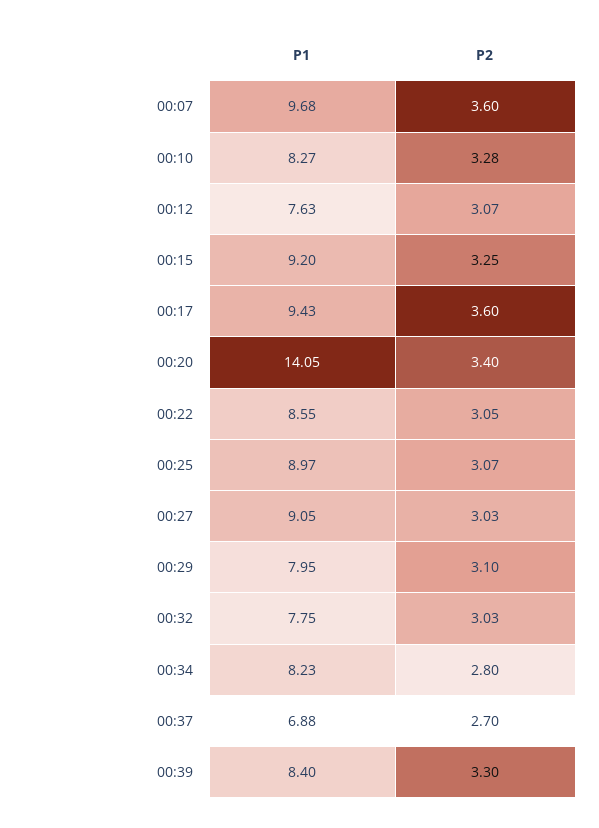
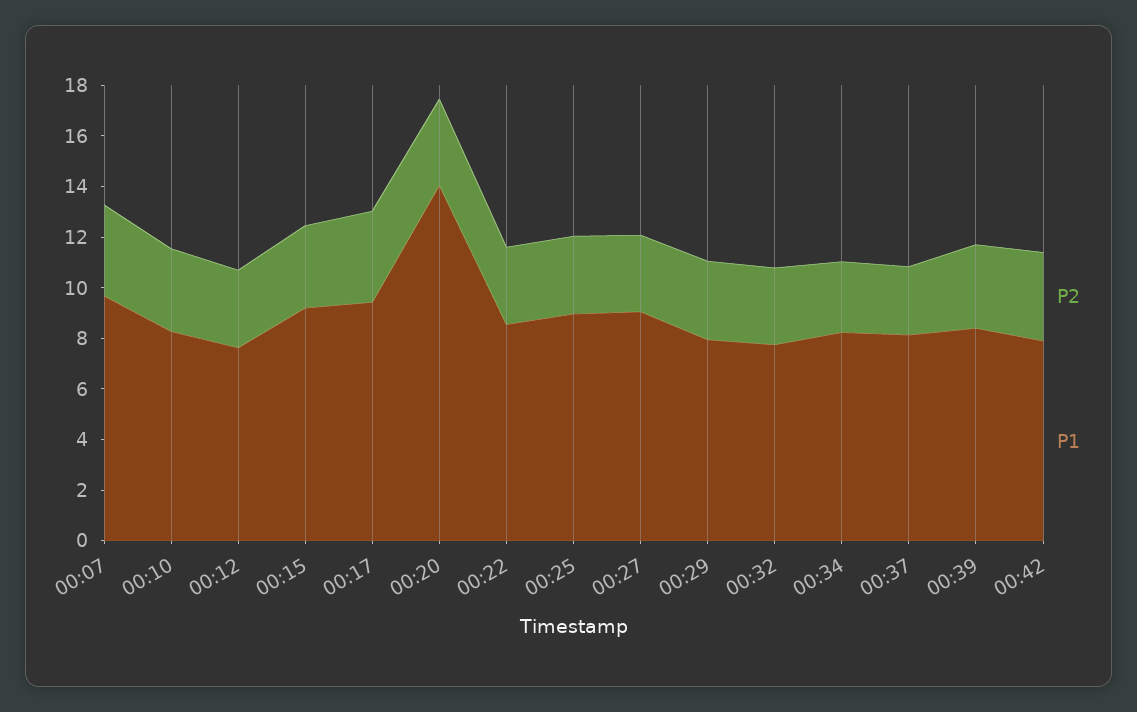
P1, 00:37: 6.88 -> 8
P2, 00:42: none -> 3.5
P1, 00:42: none -> 8

